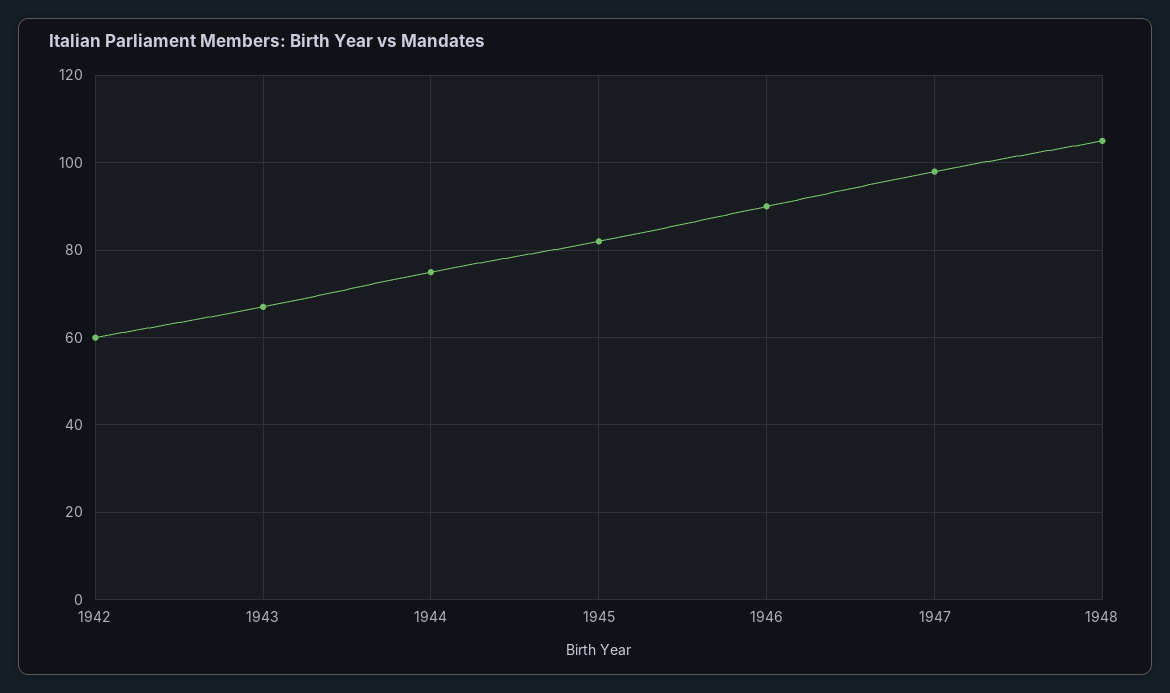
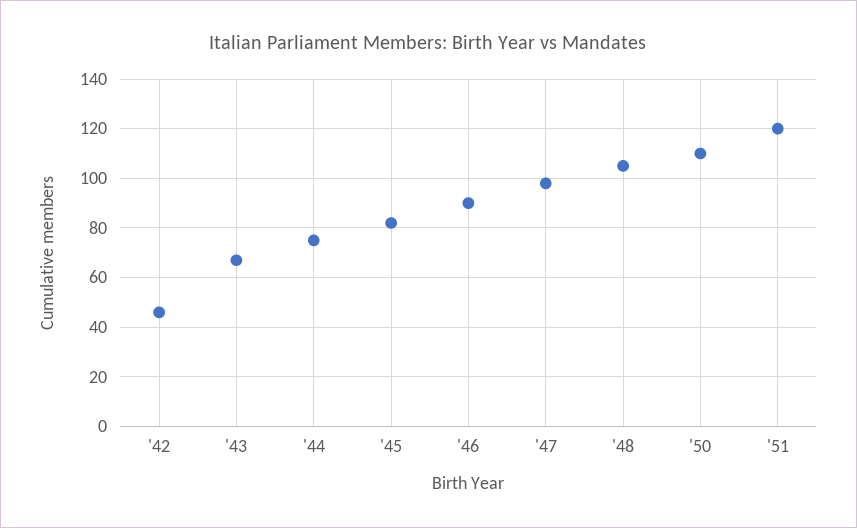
1942: 60 -> 45
'50: none -> 110
'51: none -> 120

